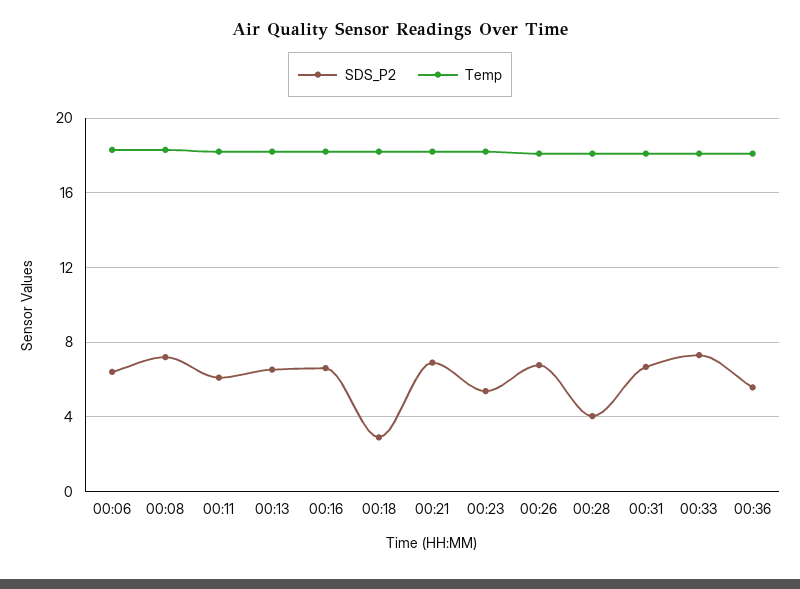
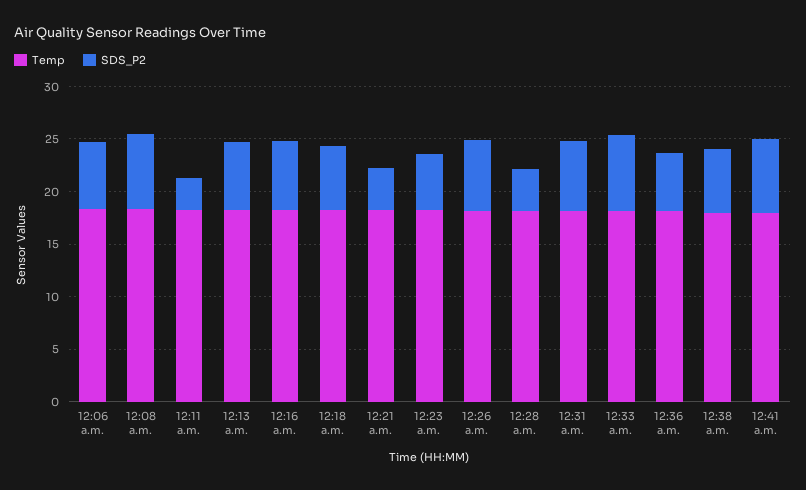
SDS_P2, 00:11: 6 -> 3
SDS_P2, 00:18: 3 -> 6
SDS_P2, 00:21: 7 -> 4
Temp, 12:38 a.m.: none -> 18
SDS_P2, 12:38 a.m.: none -> 6
Temp, 12:41 a.m.: none -> 18
SDS_P2, 12:41 a.m.: none -> 7

